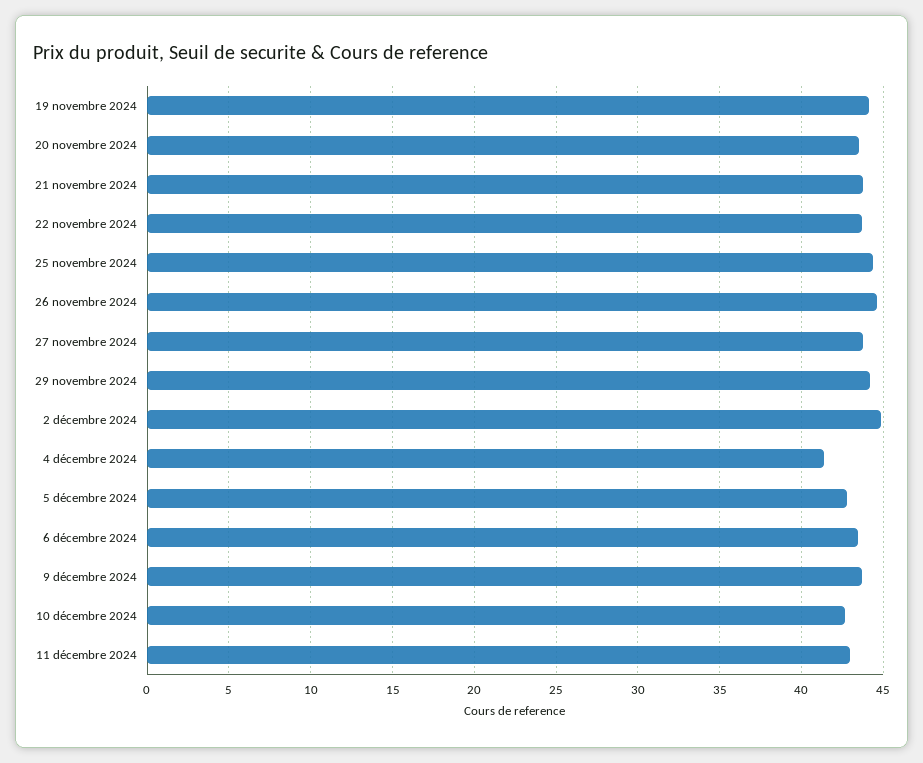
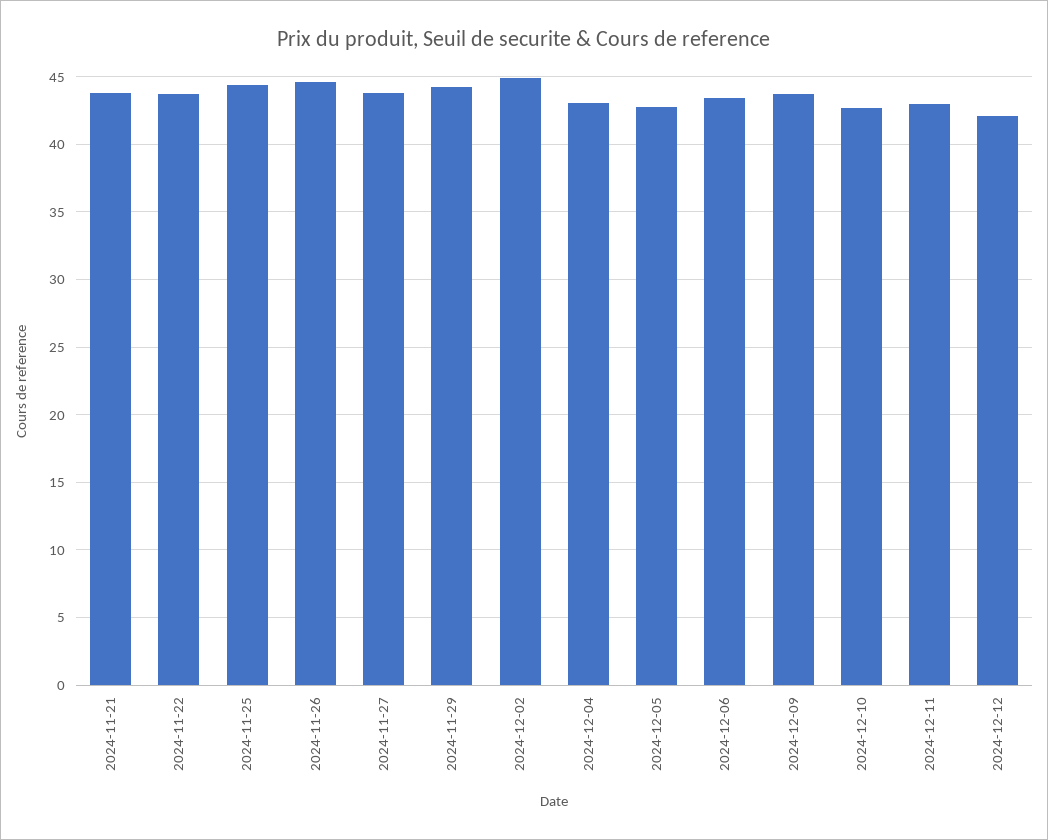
19 novembre 2024: 44 -> none
20 novembre 2024: 43.5 -> none
4 décembre 2024: 41.5 -> 43
2024-12-12: none -> 42

